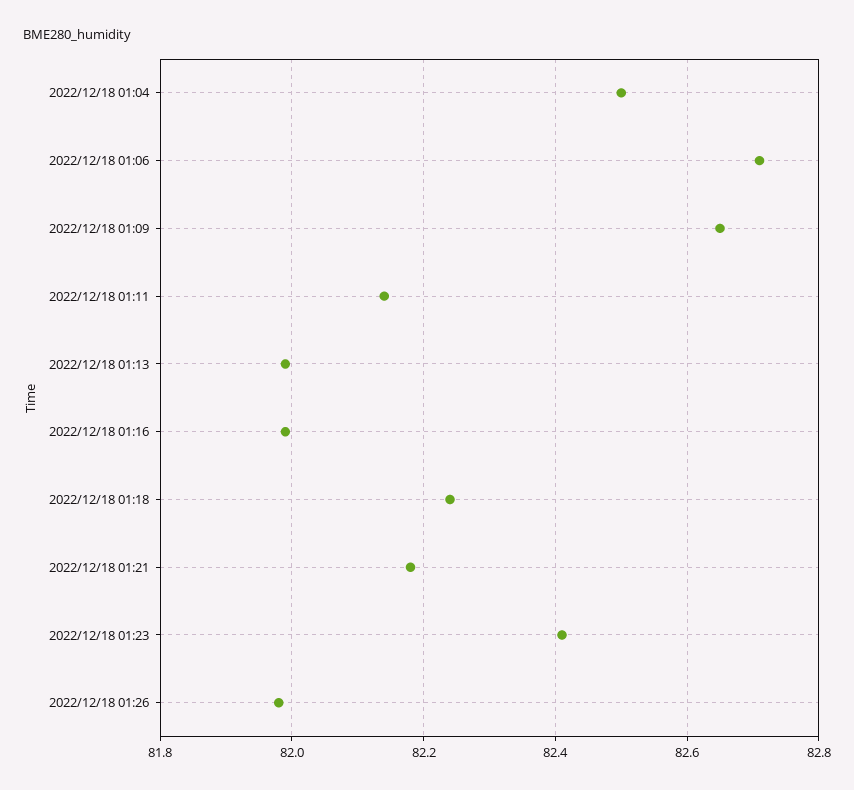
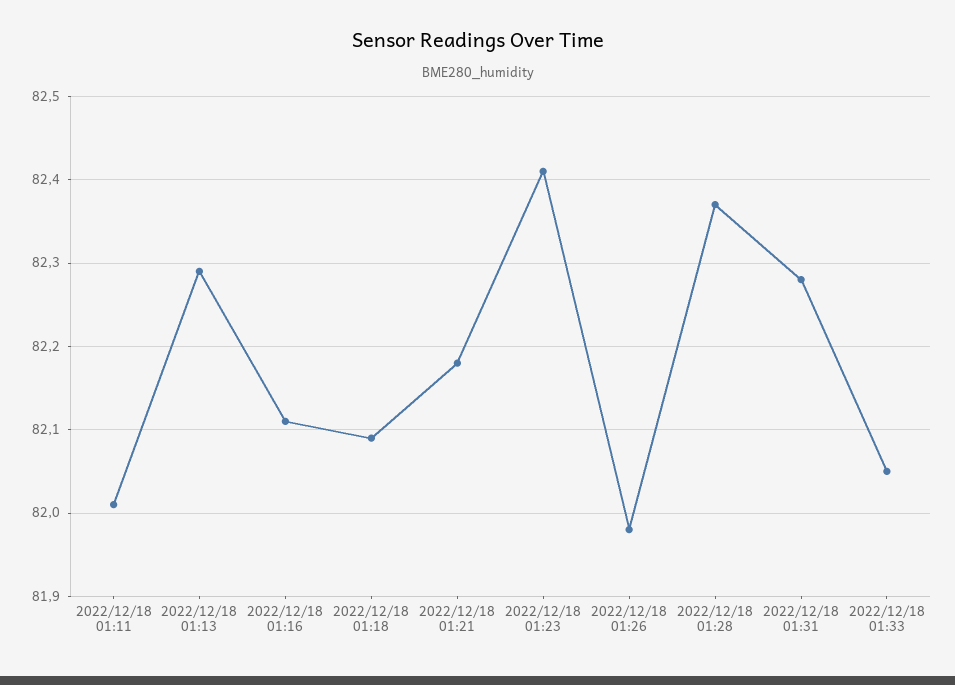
2022/12/18 01:04: 82.5 -> none
2022/12/18 01:06: 82.7 -> none
2022/12/18 01:09: 82.65 -> none
2022/12/18 01:11: 82.15 -> 82.01
2022/12/18 01:13: 82 -> 82.29
2022/12/18 01:16: 82 -> 82.11
2022/12/18 01:18: 82.25 -> 82.09
2022/12/18 01:28: none -> 82.37
2022/12/18 01:31: none -> 82.28
2022/12/18 01:33: none -> 82.05

